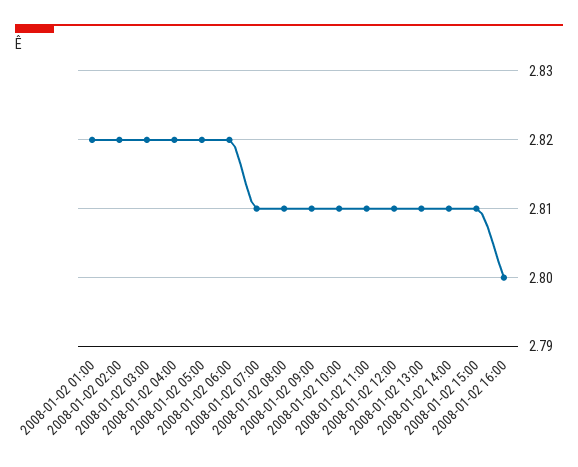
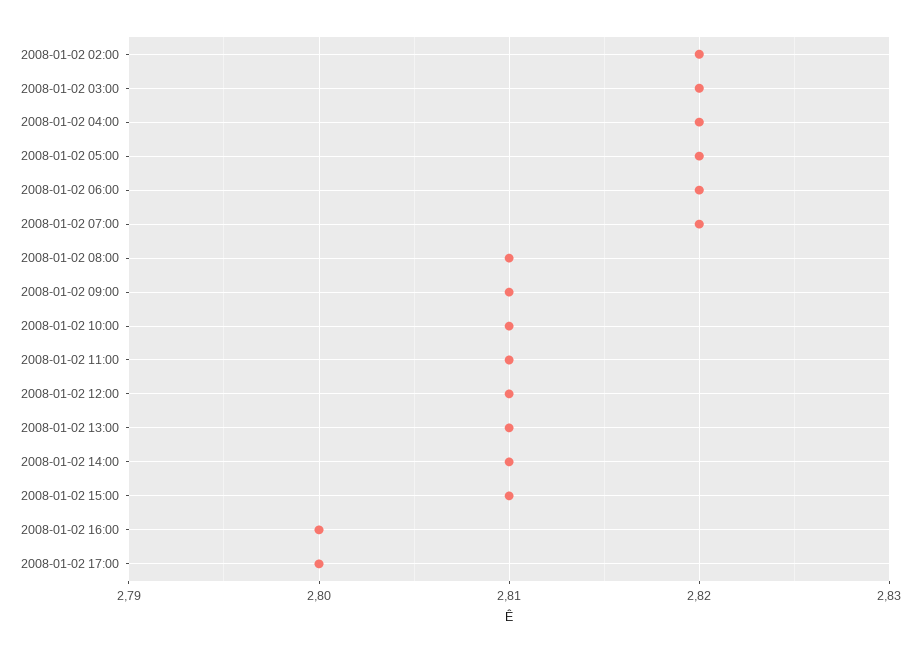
2008-01-02 01:00: 2.82 -> none
2008-01-02 07:00: 2.81 -> 2.82
2008-01-02 17:00: none -> 2.8

